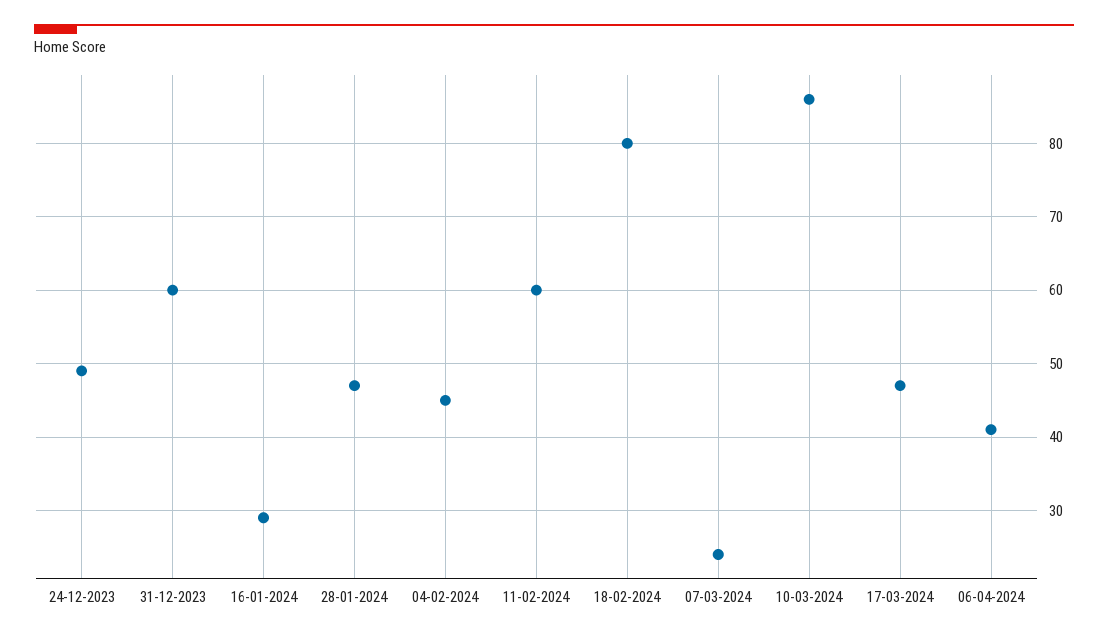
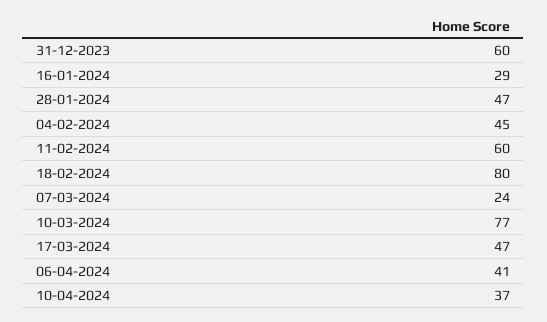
24-12-2023: 49 -> none
10-03-2024: 86 -> 77
10-04-2024: none -> 37

